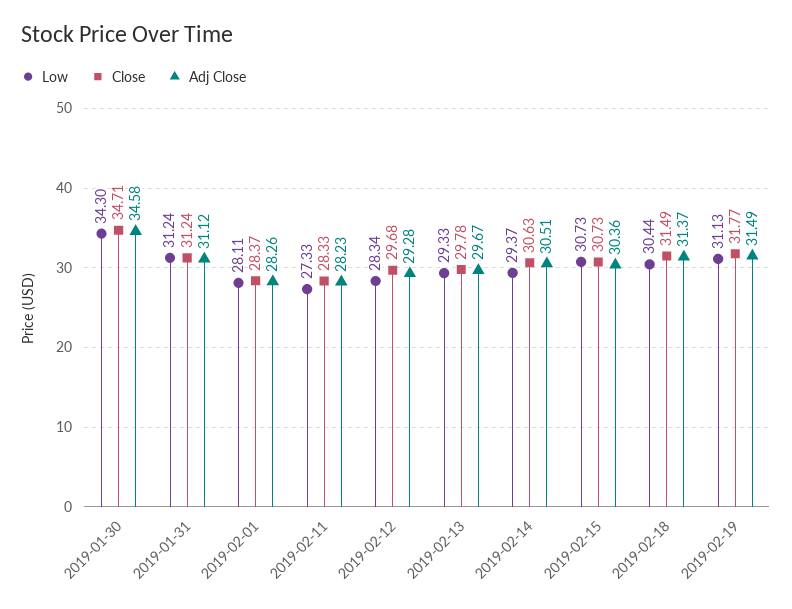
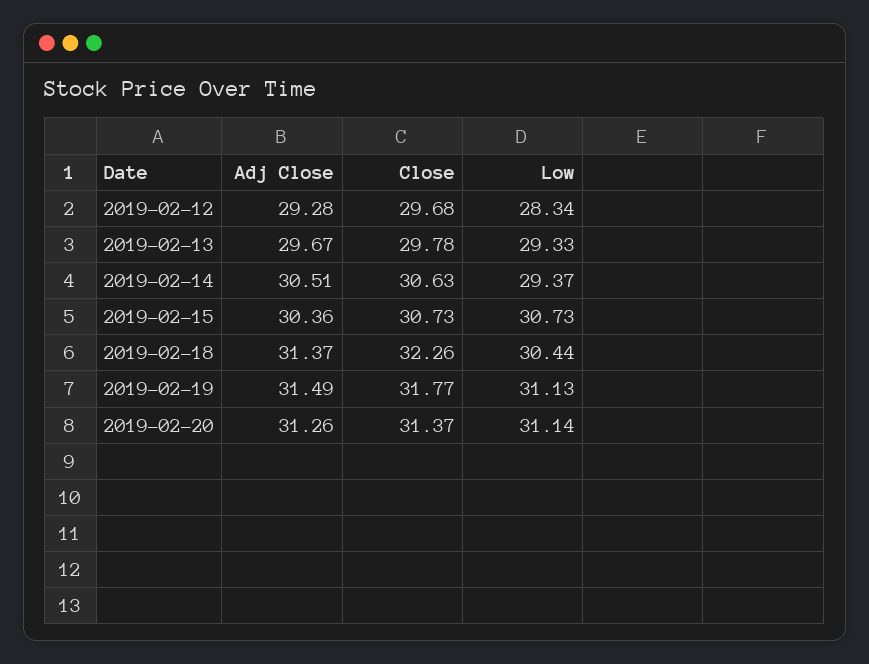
Low, 2019-01-30: 34.3 -> none
Close, 2019-01-30: 34.71 -> none
Adj Close, 2019-01-30: 34.58 -> none
Low, 2019-01-31: 31.24 -> none
Close, 2019-01-31: 31.24 -> none
Adj Close, 2019-01-31: 31.12 -> none
Low, 2019-02-01: 28.11 -> none
Close, 2019-02-01: 28.37 -> none
Adj Close, 2019-02-01: 28.26 -> none
Low, 2019-02-11: 27.33 -> none
Close, 2019-02-11: 28.33 -> none
Adj Close, 2019-02-11: 28.23 -> none
Close, 2019-02-18: 31.49 -> 32.26
Adj Close, 2019-02-20: none -> 31.26
Close, 2019-02-20: none -> 31.37
Low, 2019-02-20: none -> 31.14

